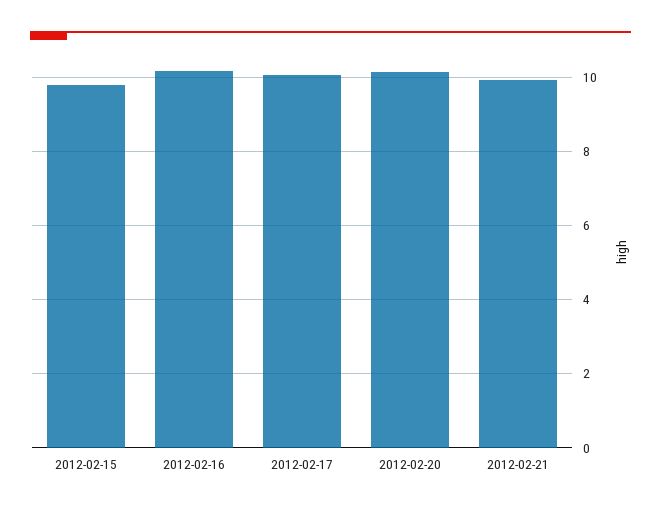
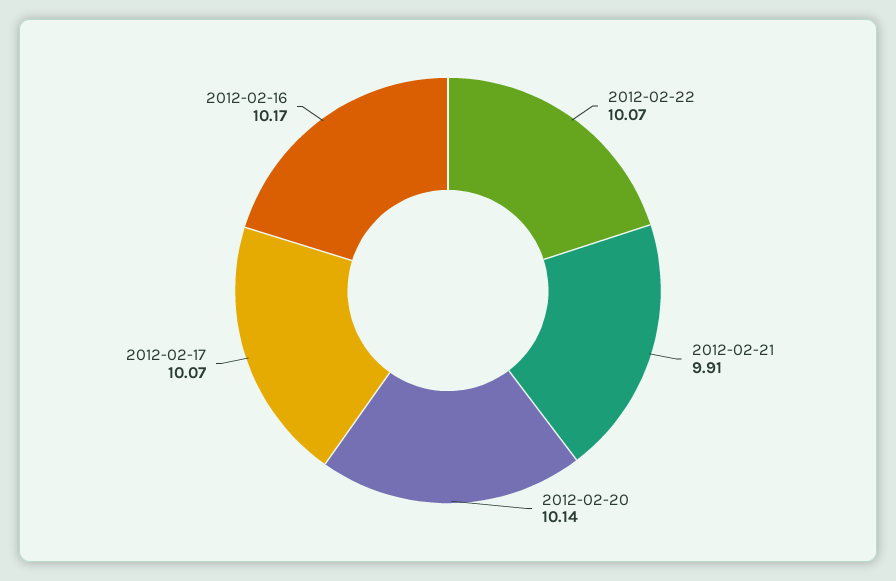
2012-02-15: 9.8 -> none
2012-02-22: none -> 10.07

